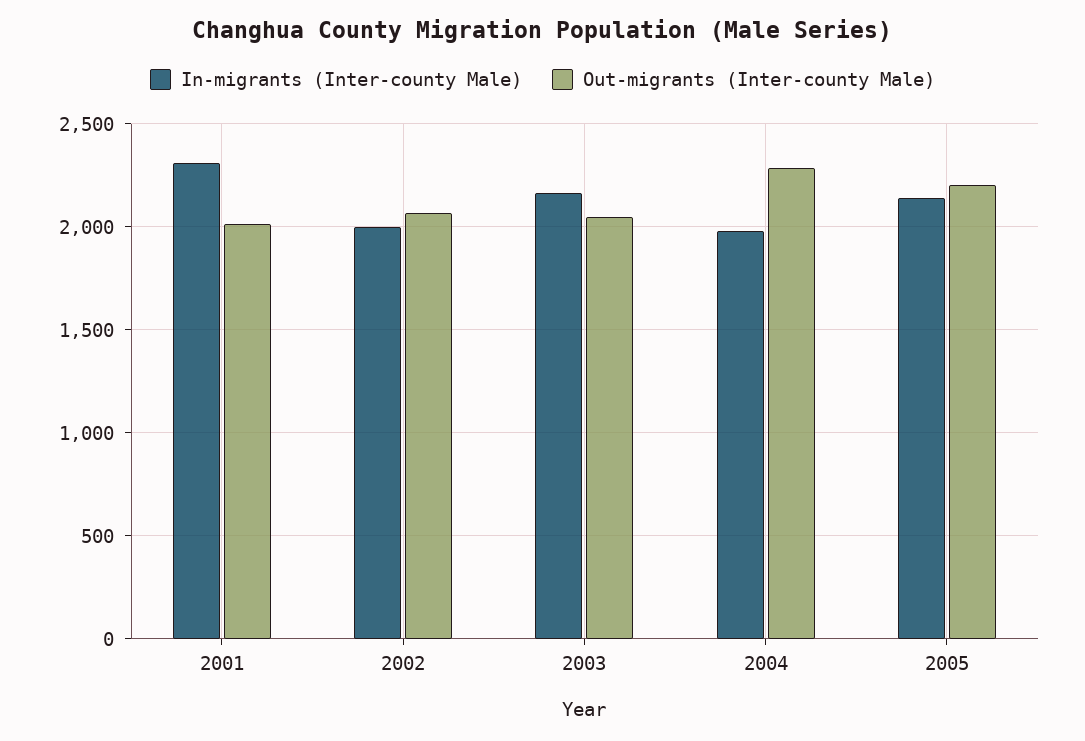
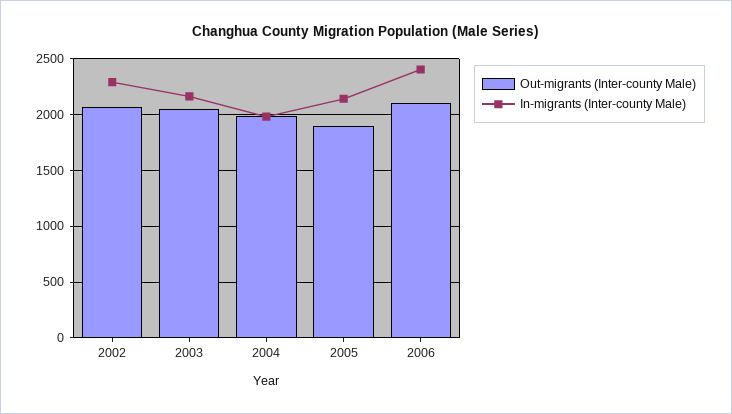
In-migrants (Inter-county Male), 2001: 2300 -> none
Out-migrants (Inter-county Male), 2001: 2000 -> none
In-migrants (Inter-county Male), 2002: 2000 -> 2300
Out-migrants (Inter-county Male), 2004: 2300 -> 2000
Out-migrants (Inter-county Male), 2005: 2200 -> 1900
Out-migrants (Inter-county Male), 2006: none -> 2100
In-migrants (Inter-county Male), 2006: none -> 2400

